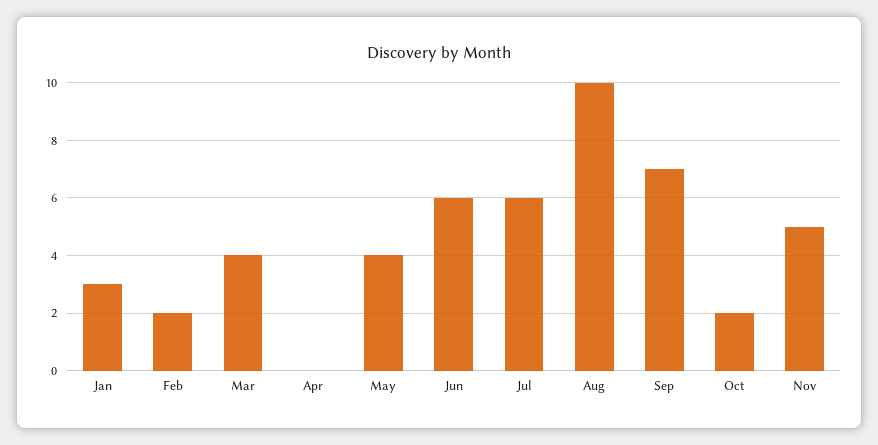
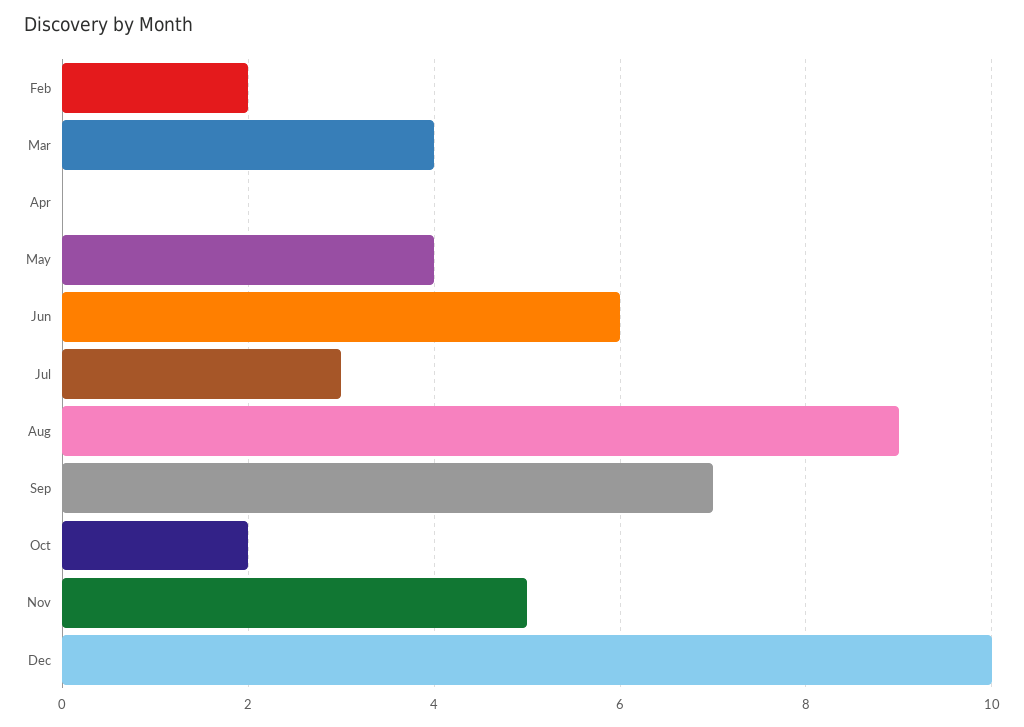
Jan: 3 -> none
Jul: 6 -> 3
Aug: 10 -> 9
Dec: none -> 10

